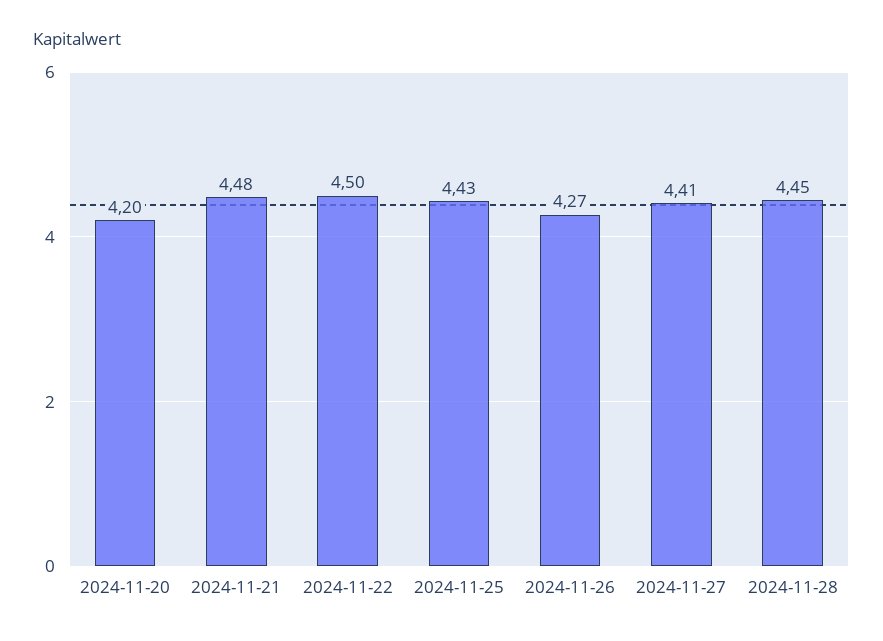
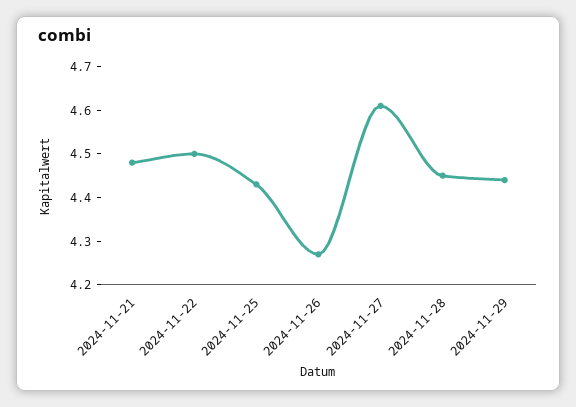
2024-11-20: 4.2 -> none
2024-11-27: 4.41 -> 4.6
2024-11-29: none -> 4.45

